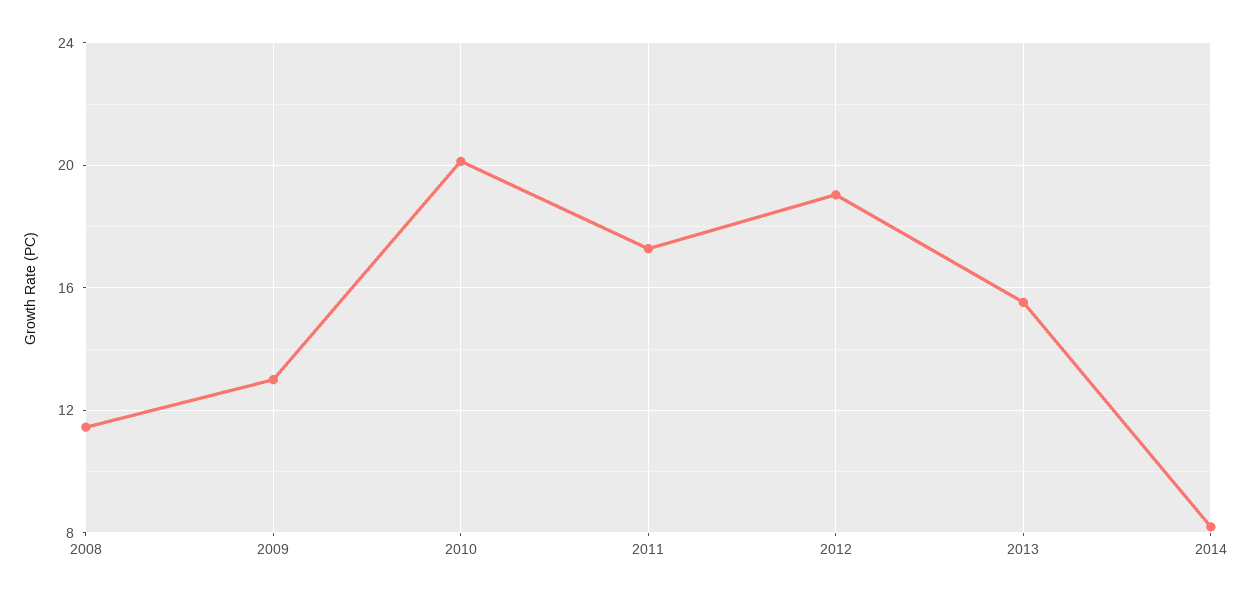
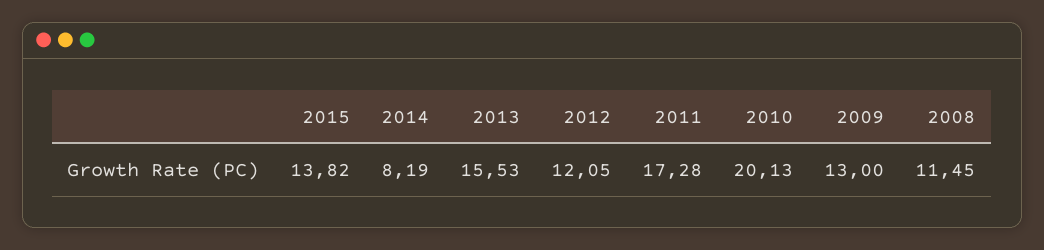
2012: 19 -> 12.05
2015: none -> 13.82

